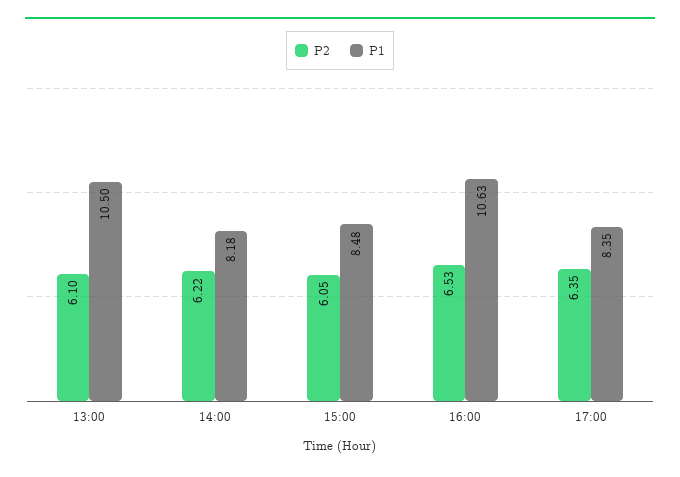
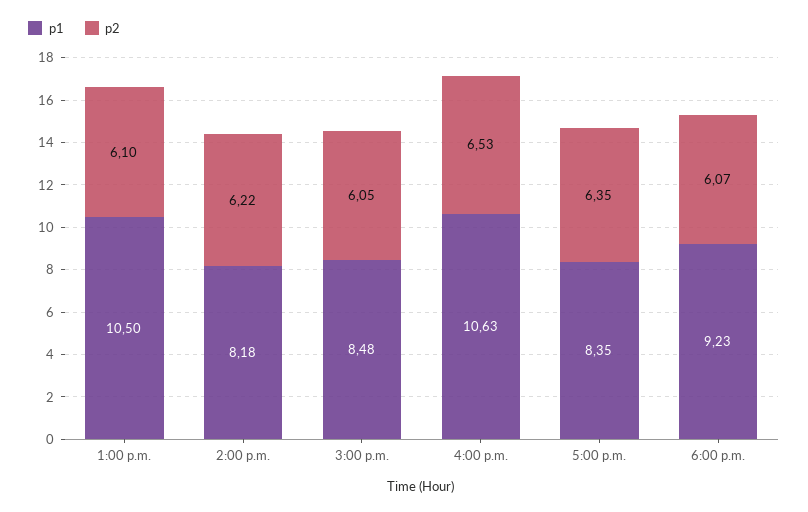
P1, 6:00 p.m.: none -> 9.23
P2, 6:00 p.m.: none -> 6.07

